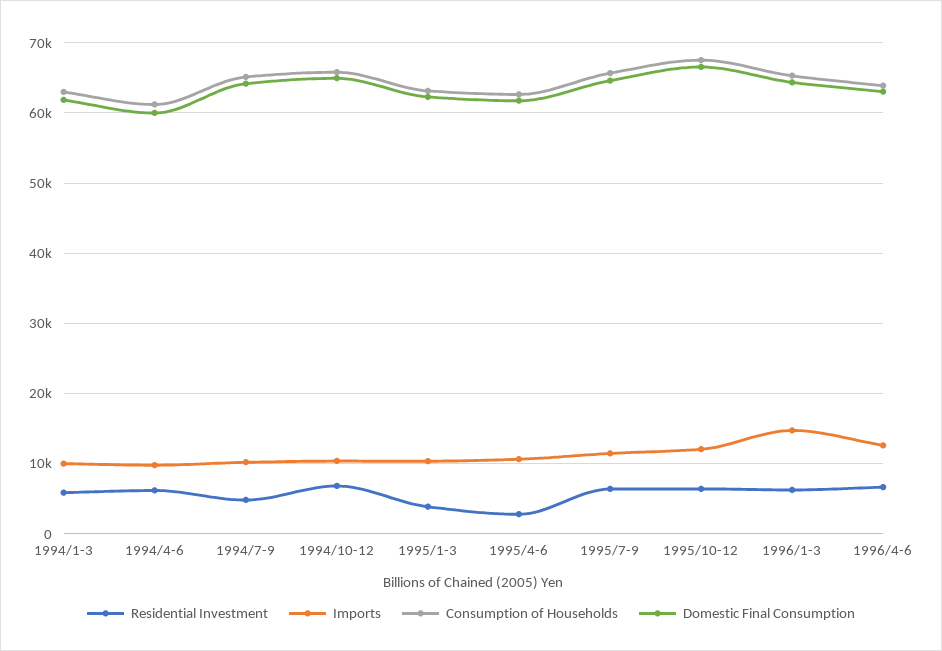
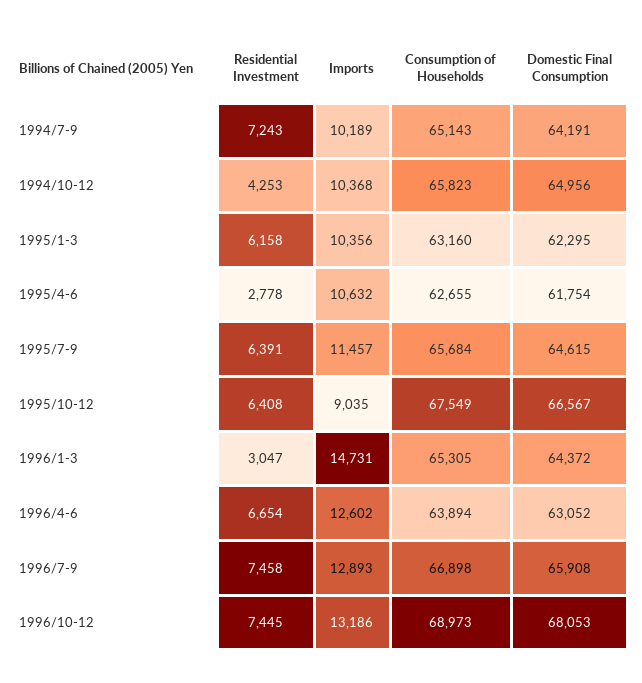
Residential Investment, 1994/1-3: 6000 -> none
Imports, 1994/1-3: 10000 -> none
Consumption of Households, 1994/1-3: 63000 -> none
Domestic Final Consumption, 1994/1-3: 62000 -> none
Residential Investment, 1994/4-6: 6000 -> none
Imports, 1994/4-6: 10000 -> none
Consumption of Households, 1994/4-6: 61000 -> none
Domestic Final Consumption, 1994/4-6: 60000 -> none
Residential Investment, 1994/7-9: 5000 -> 7243
Residential Investment, 1994/10-12: 7000 -> 4253
Residential Investment, 1995/1-3: 4000 -> 6158
Imports, 1995/10-12: 12000 -> 9035
Residential Investment, 1996/1-3: 6000 -> 3047
Residential Investment, 1996/7-9: none -> 7458
Imports, 1996/7-9: none -> 12893
Consumption of Households, 1996/7-9: none -> 66898
Domestic Final Consumption, 1996/7-9: none -> 65908
Residential Investment, 1996/10-12: none -> 7445
Imports, 1996/10-12: none -> 13186
Consumption of Households, 1996/10-12: none -> 68973
Domestic Final Consumption, 1996/10-12: none -> 68053

